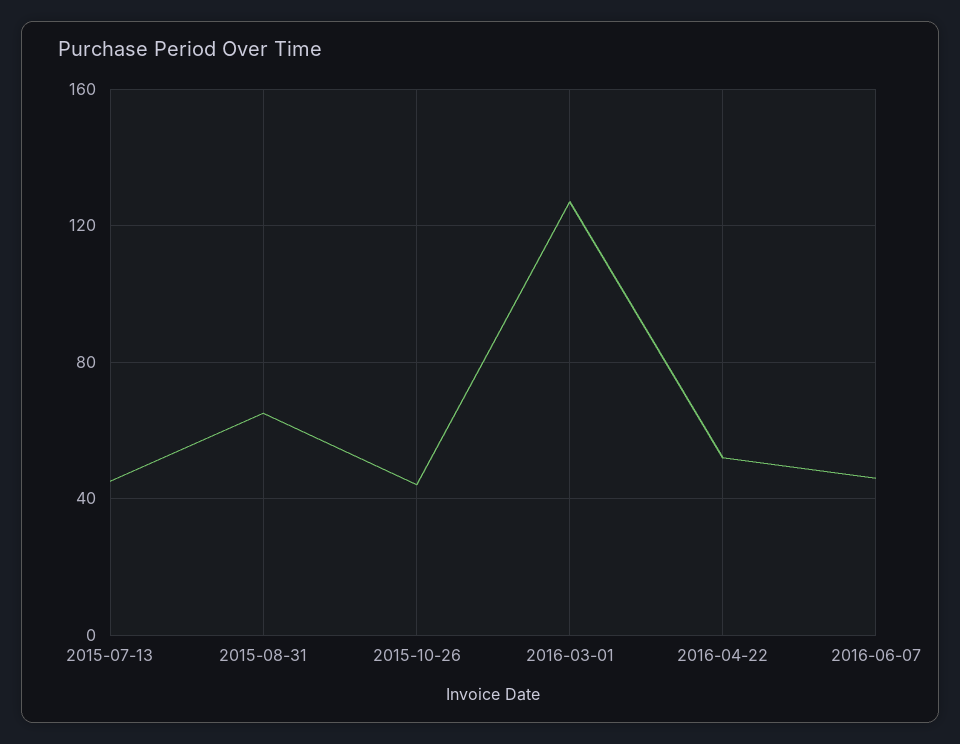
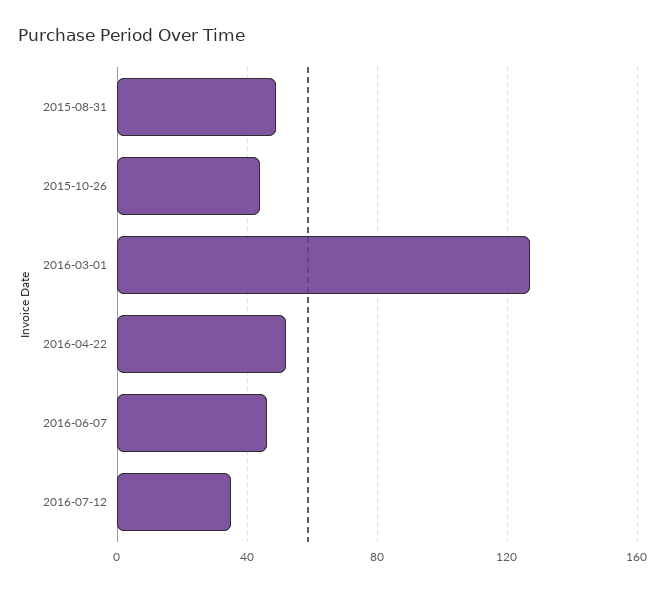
2015-07-13: 45 -> none
2015-08-31: 65 -> 50
2016-07-12: none -> 35

